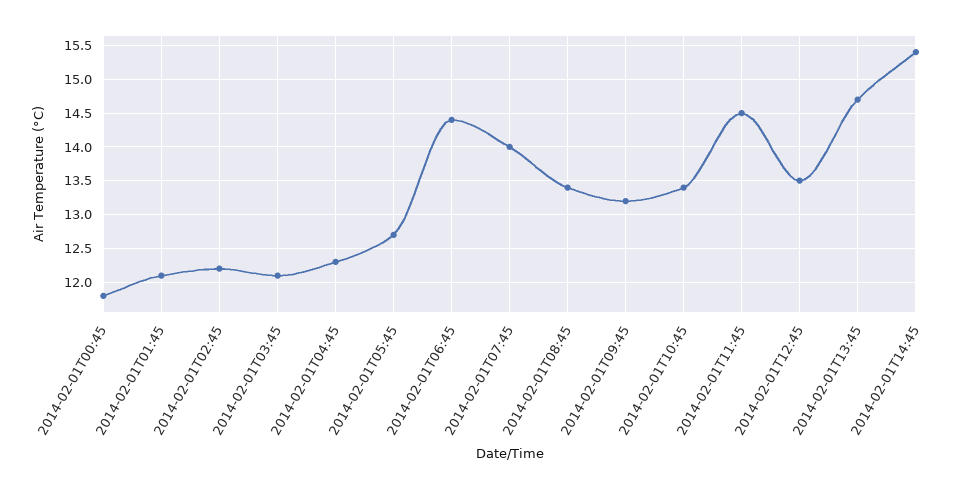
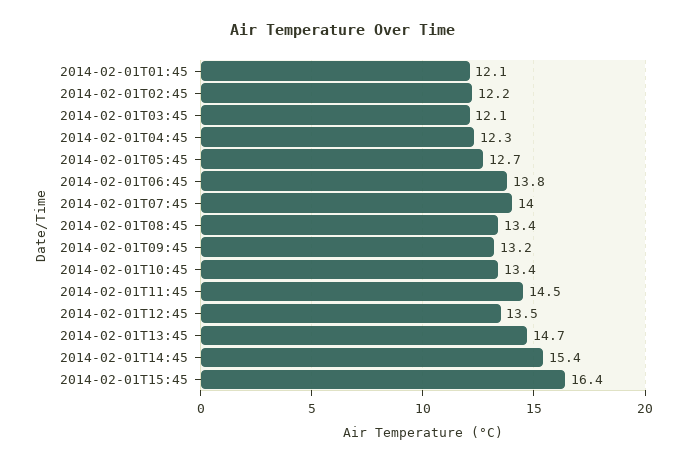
2014-02-01T00:45: 11.8 -> none
2014-02-01T06:45: 14.4 -> 13.8
2014-02-01T15:45: none -> 16.4

